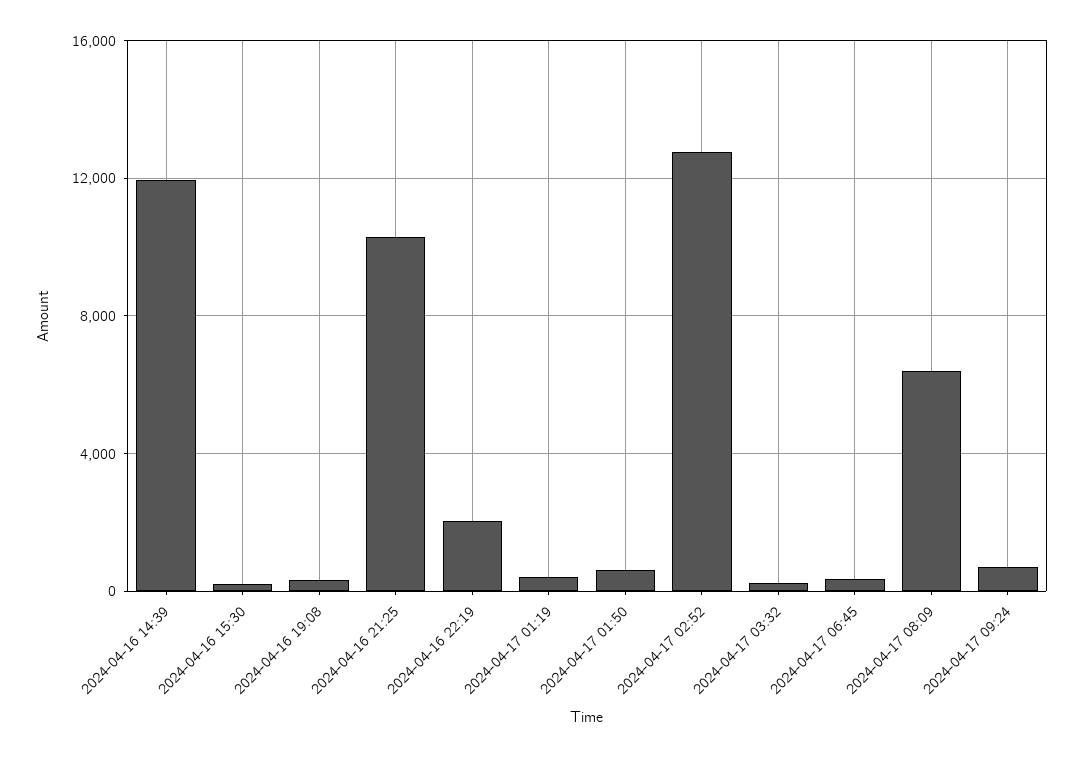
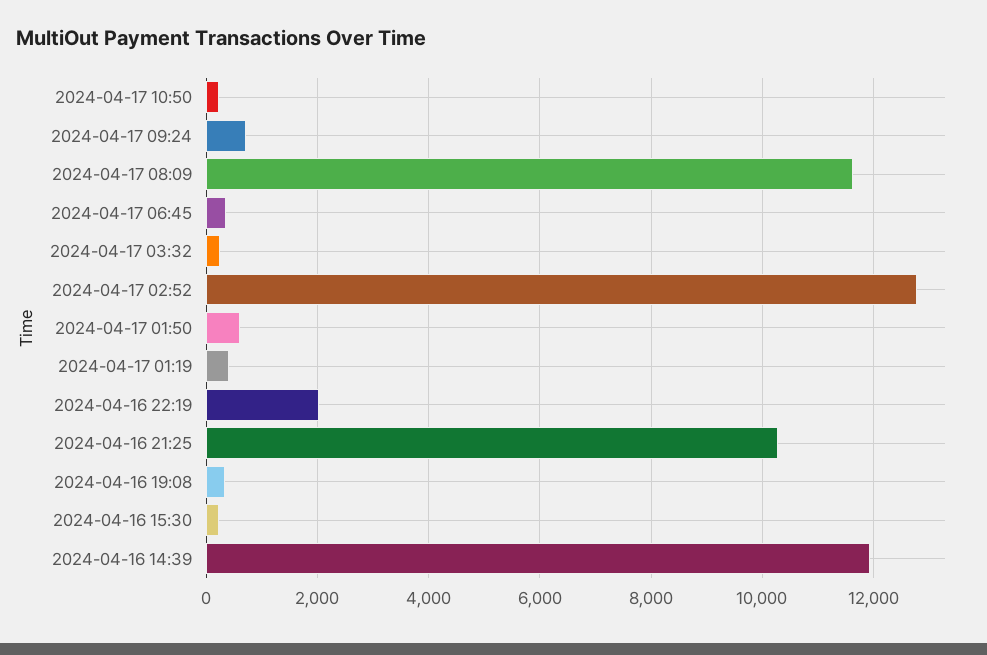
2024-04-17 08:09: 6500 -> 11600
2024-04-17 10:50: none -> 200

